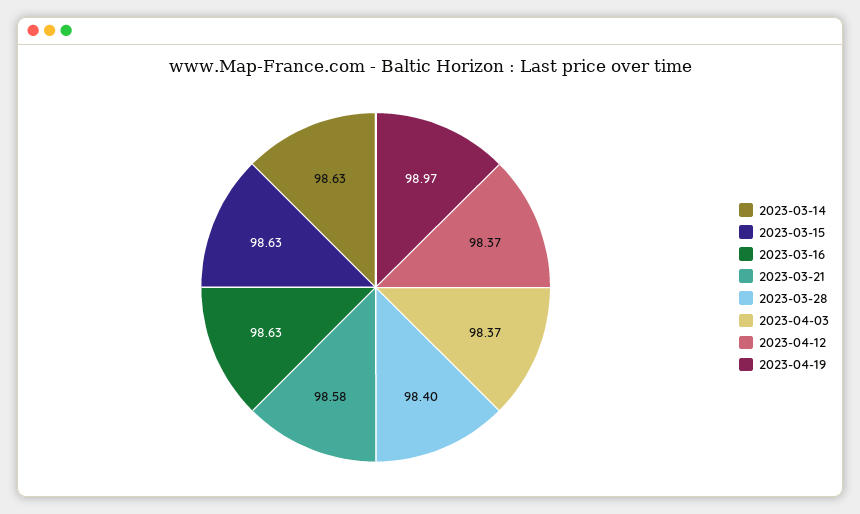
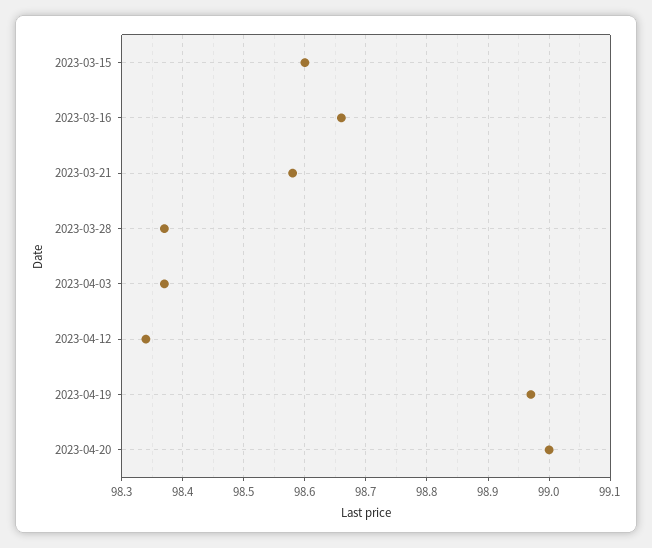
2023-03-14: 98.63 -> none
2023-03-15: 98.63 -> 98.6
2023-03-16: 98.63 -> 98.66
2023-03-28: 98.4 -> 98.37
2023-04-12: 98.37 -> 98.34
2023-04-20: none -> 99

